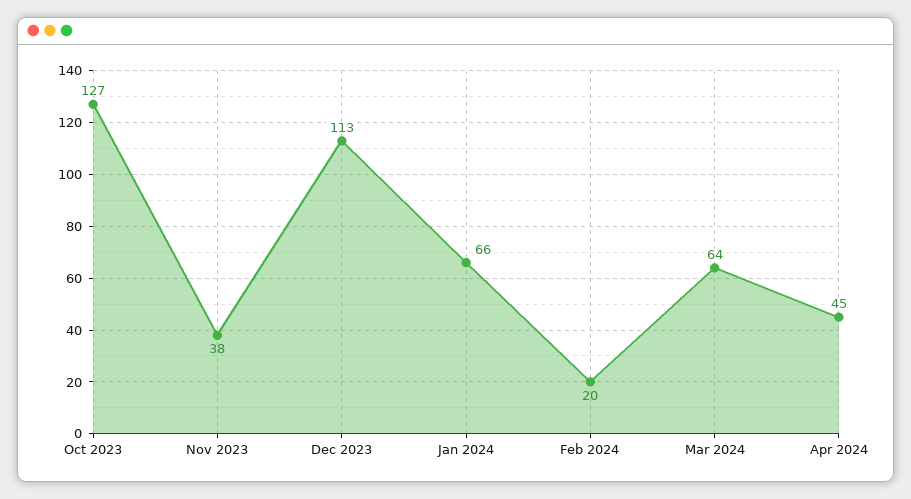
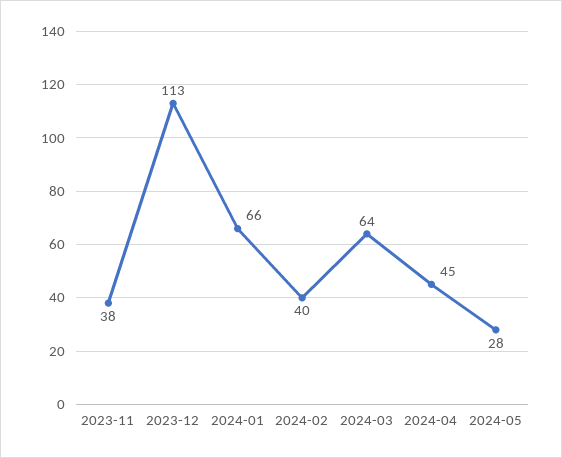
Oct 2023: 127 -> none
Feb 2024: 20 -> 40
2024-05: none -> 28

